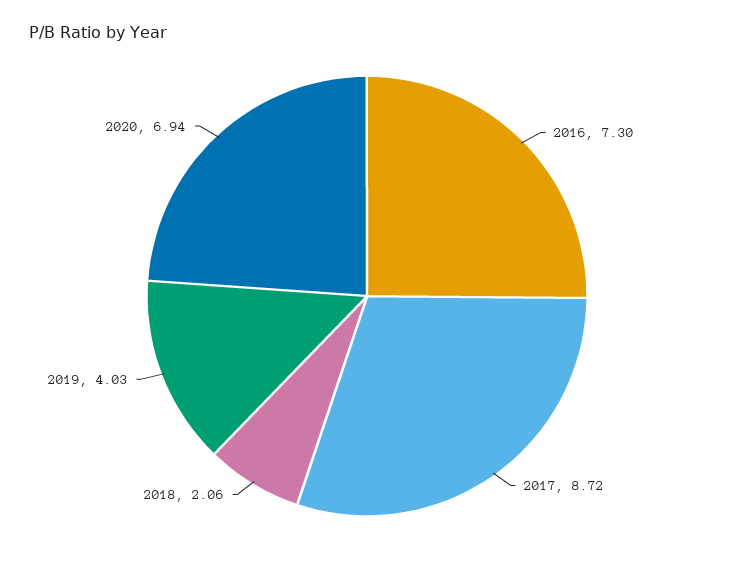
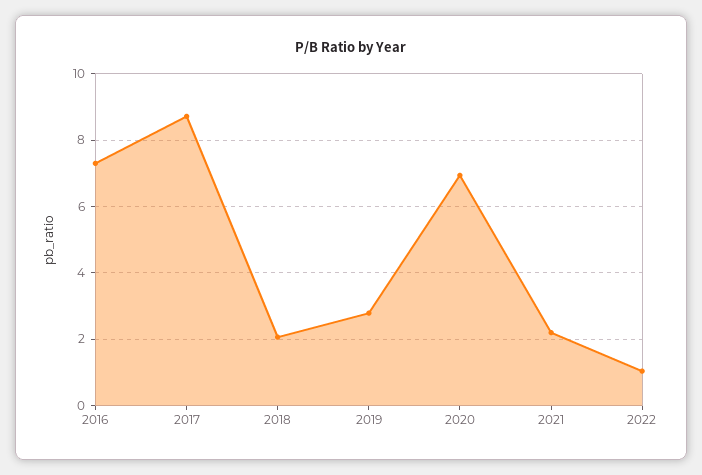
2019: 4.03 -> 2.8
2021: none -> 2.2
2022: none -> 1

